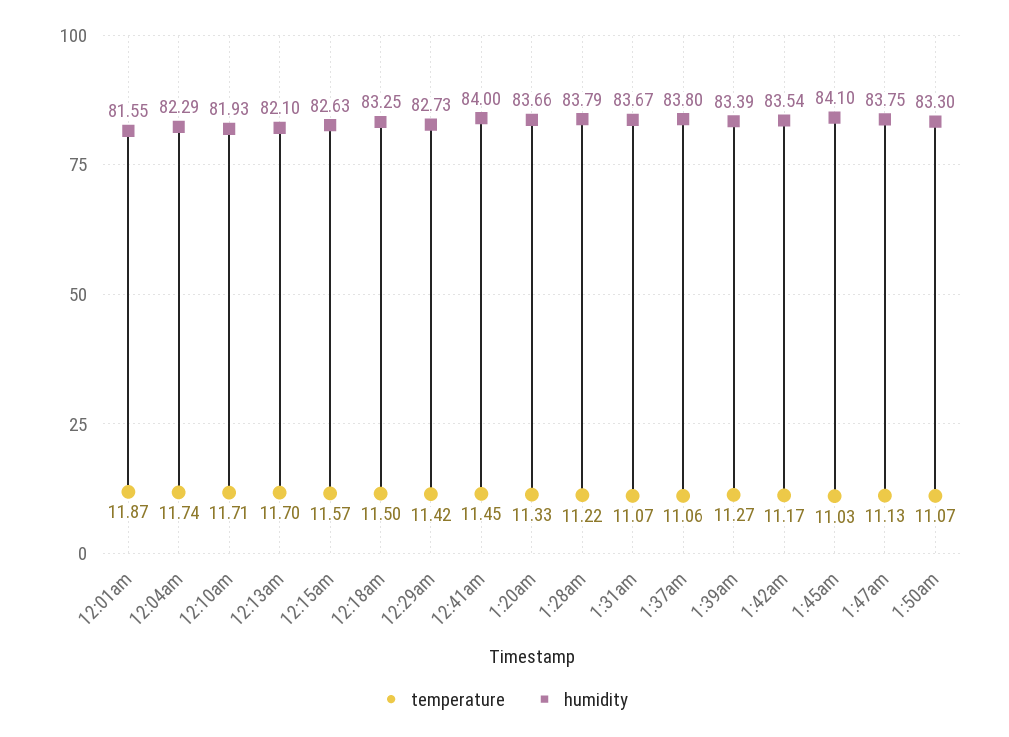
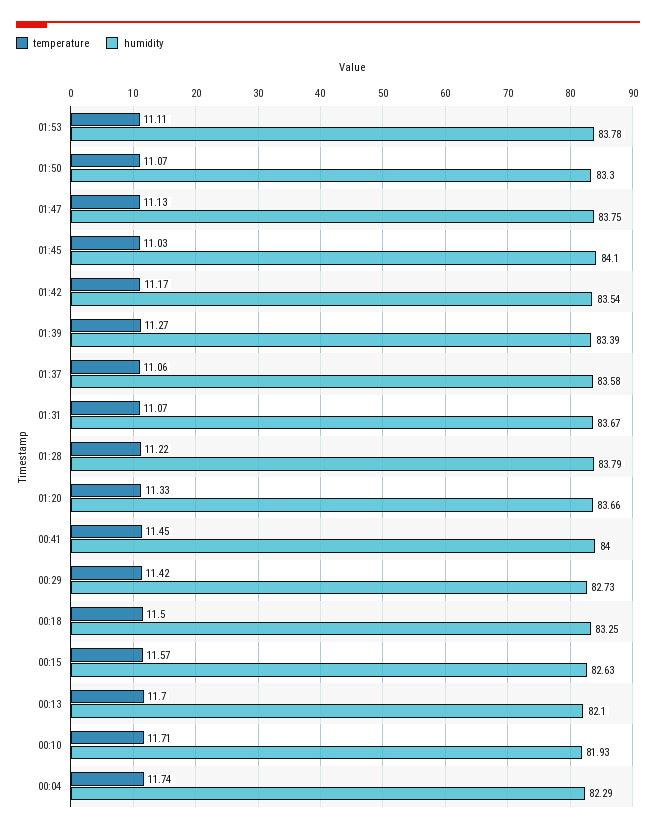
temperature, 12:01am: 11.87 -> none
humidity, 12:01am: 81.55 -> none
humidity, 1:37am: 83.8 -> 83.58
temperature, 01:53: none -> 11.11
humidity, 01:53: none -> 83.78

